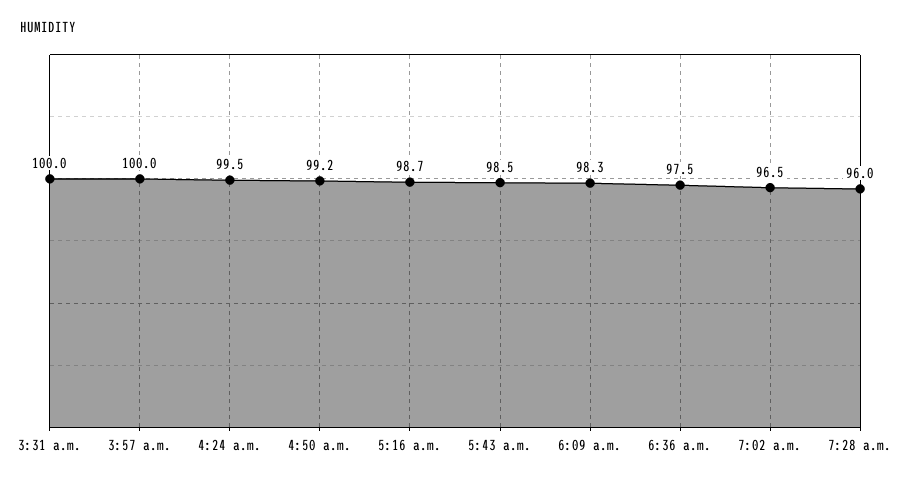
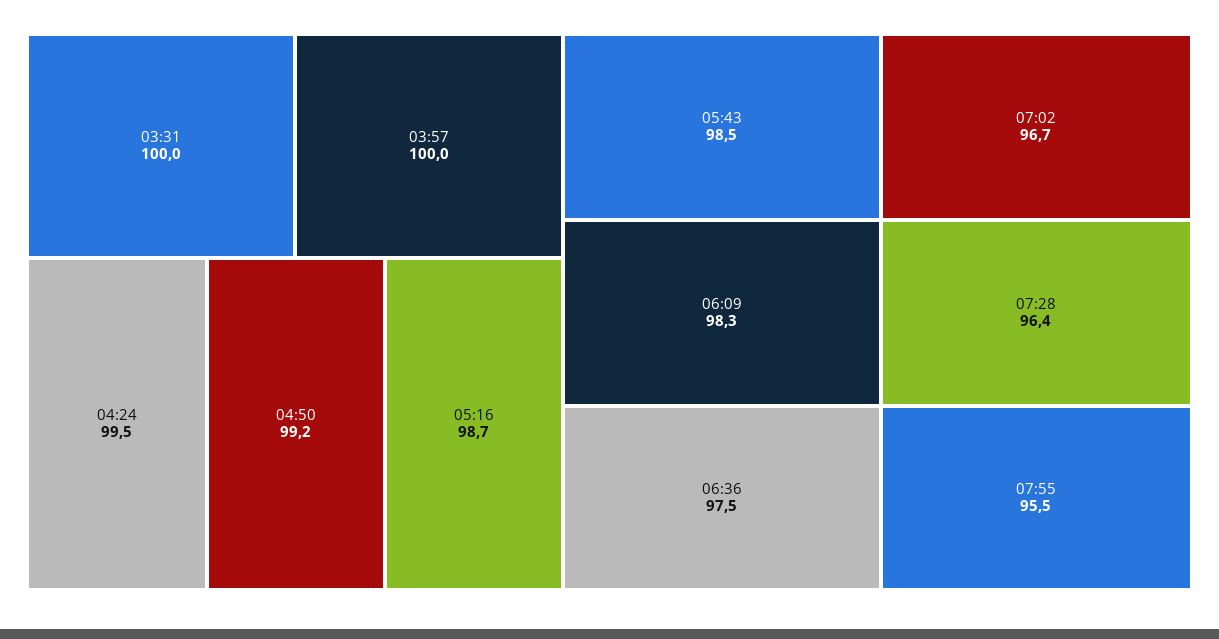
7:02 a.m.: 96.5 -> 96.7
7:28 a.m.: 96 -> 96.4
07:55: none -> 95.5

